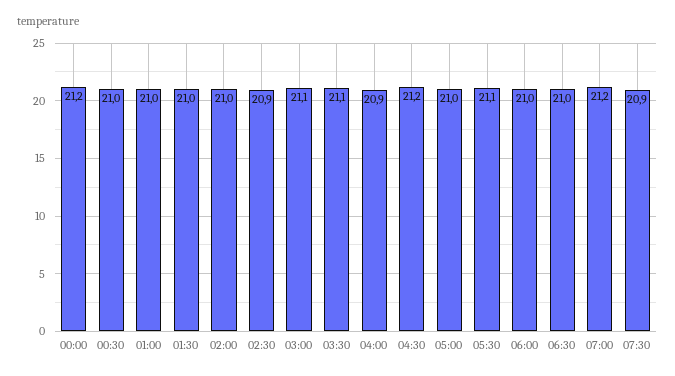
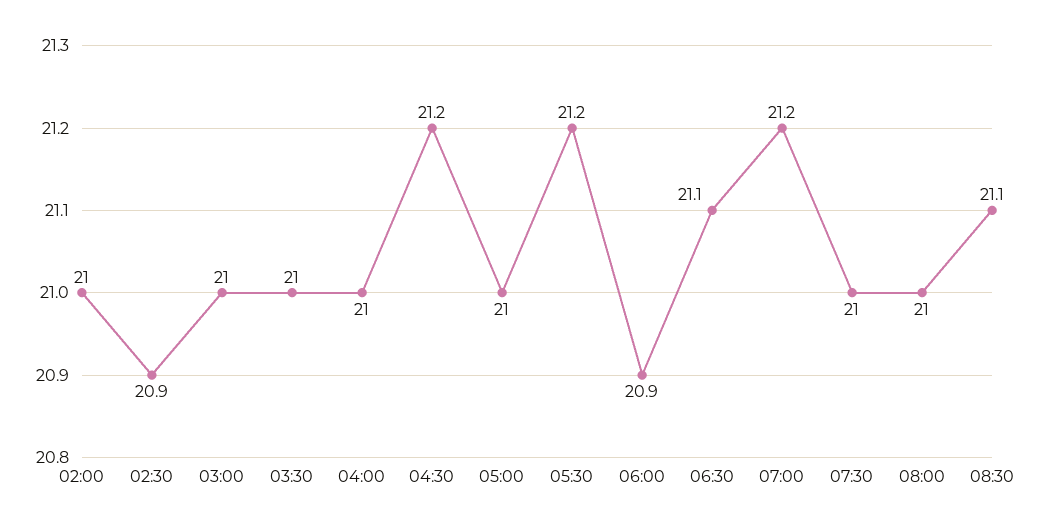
00:00: 21.2 -> none
00:30: 21 -> none
01:00: 21 -> none
01:30: 21 -> none
03:00: 21.1 -> 21
03:30: 21.1 -> 21
04:00: 20.9 -> 21
05:30: 21.1 -> 21.2
06:00: 21 -> 20.9
06:30: 21 -> 21.1
07:30: 20.9 -> 21
08:00: none -> 21
08:30: none -> 21.1

